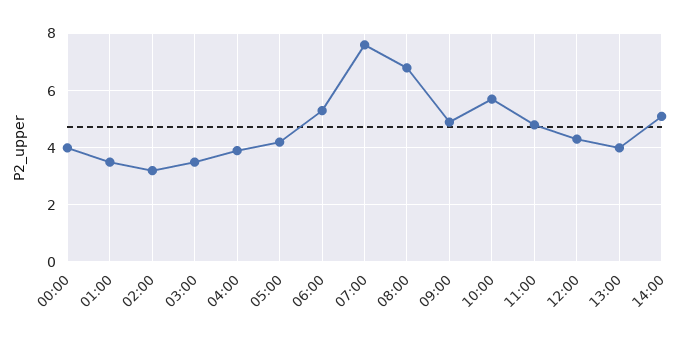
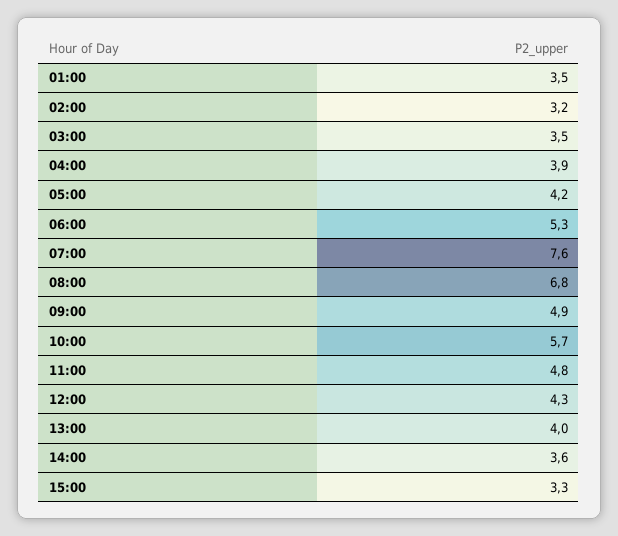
00:00: 4 -> none
14:00: 5 -> 3.6
15:00: none -> 3.3

